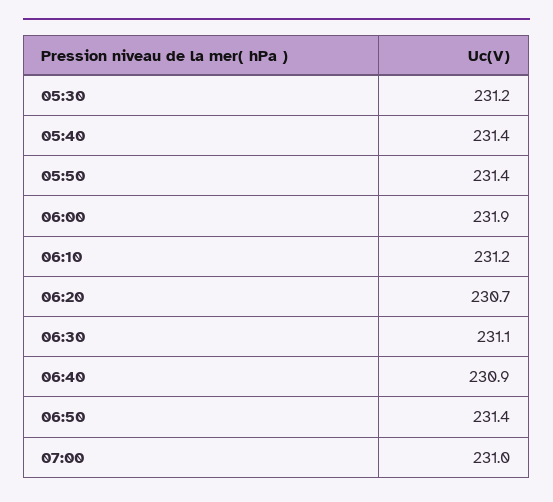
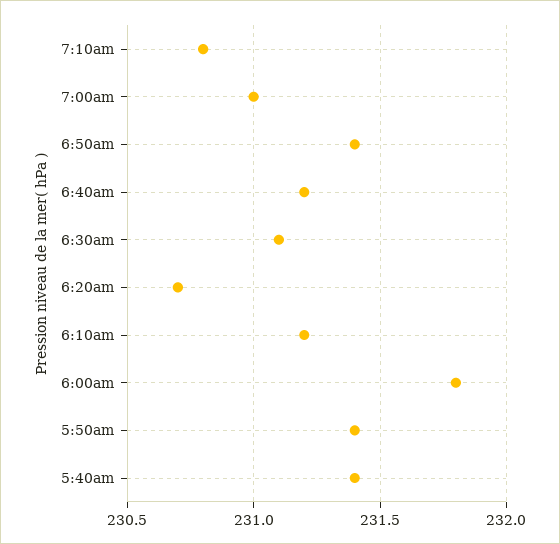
05:30: 231.2 -> none
06:00: 231.9 -> 231.8
06:40: 230.9 -> 231.2
7:10am: none -> 230.8

